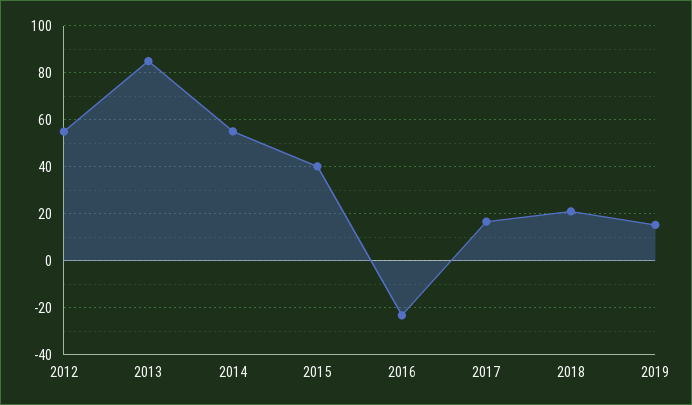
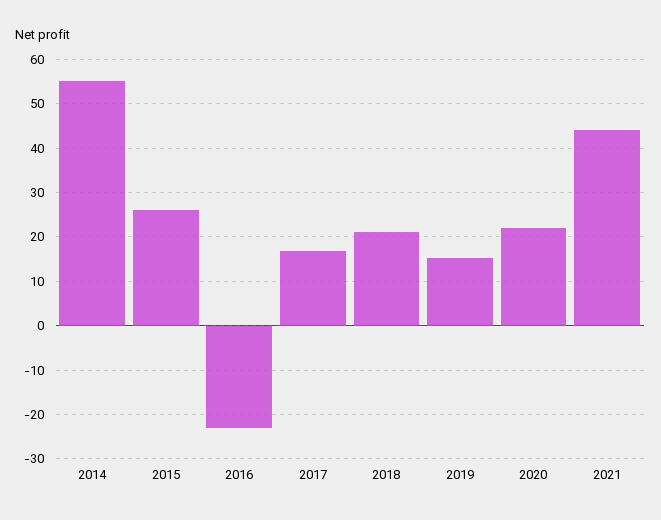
2012: 55 -> none
2013: 85 -> none
2015: 40 -> 26
2020: none -> 22
2021: none -> 44

